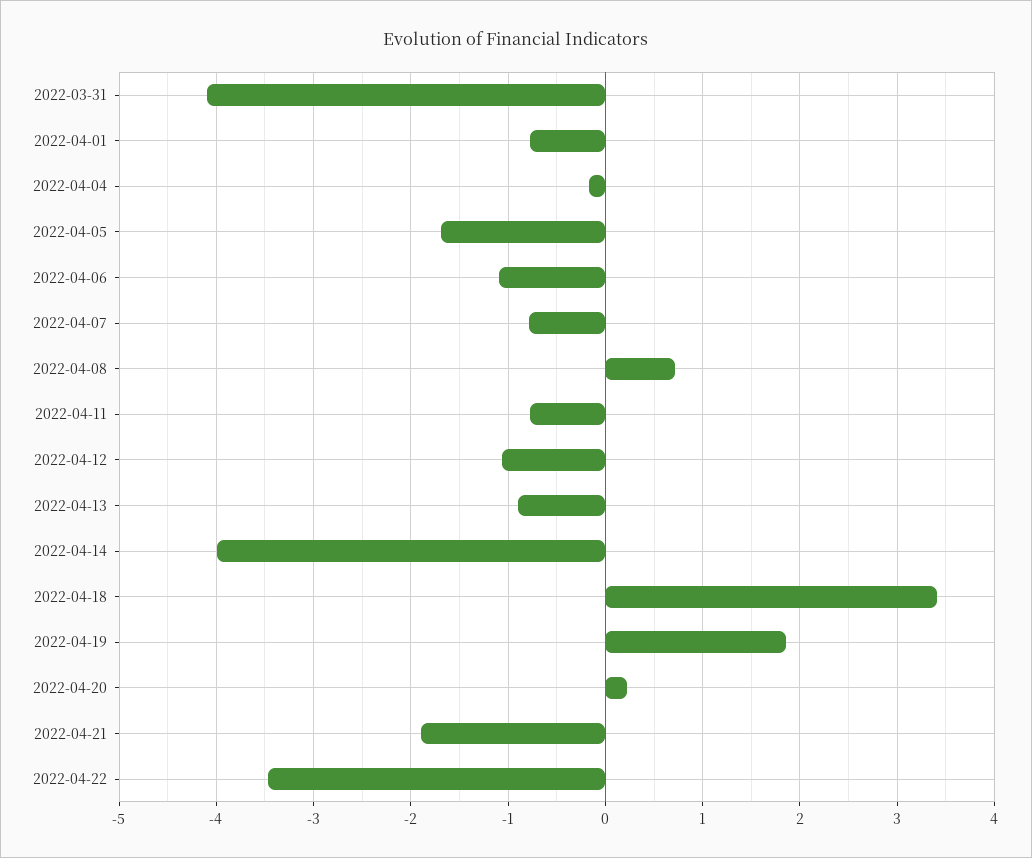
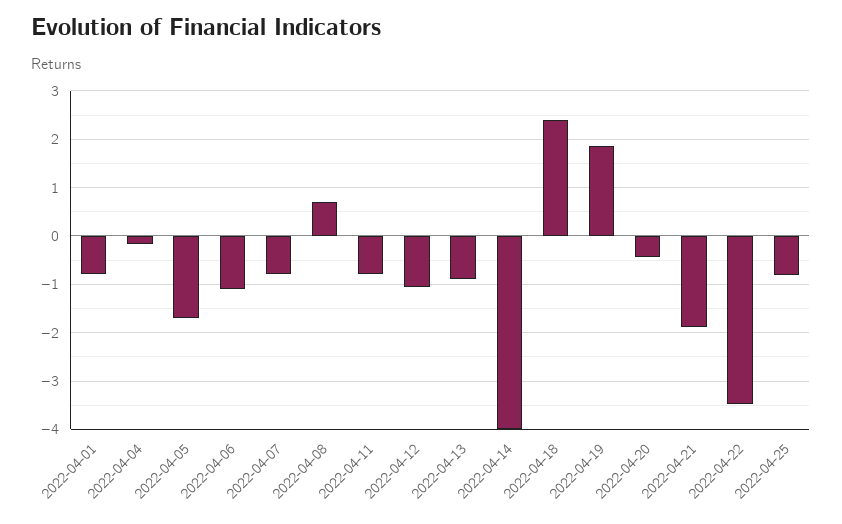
2022-03-31: -4.1 -> none
2022-04-18: 3.4 -> 2.4
2022-04-20: 0.2 -> -0.4
2022-04-25: none -> -0.8

